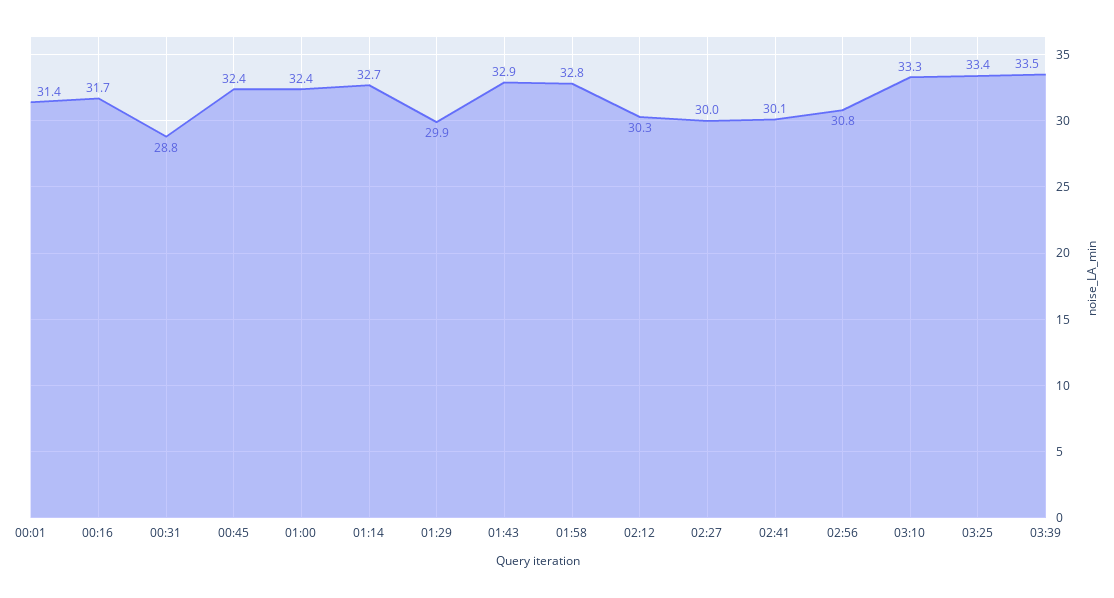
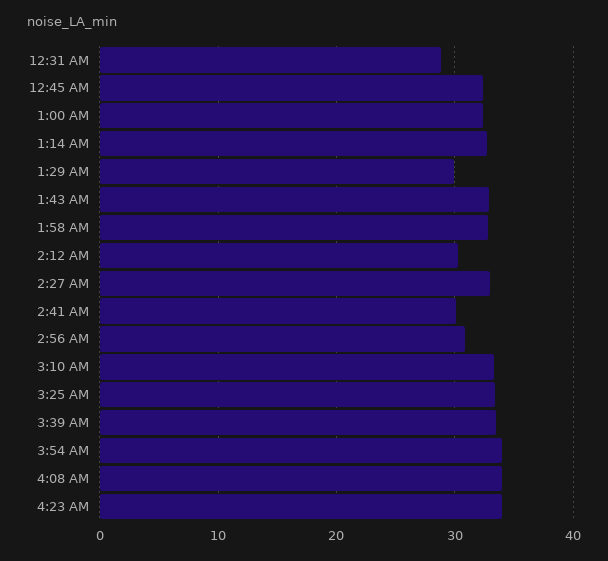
00:01: 31.4 -> none
00:16: 31.7 -> none
02:27: 30 -> 33
3:54 AM: none -> 34
4:08 AM: none -> 34
4:23 AM: none -> 34

